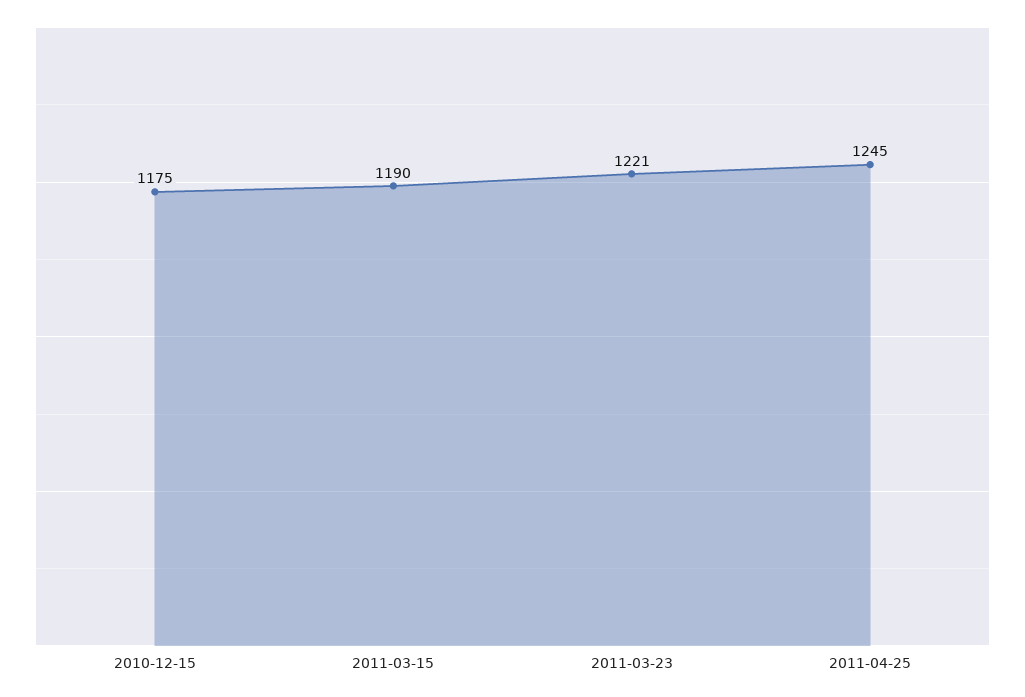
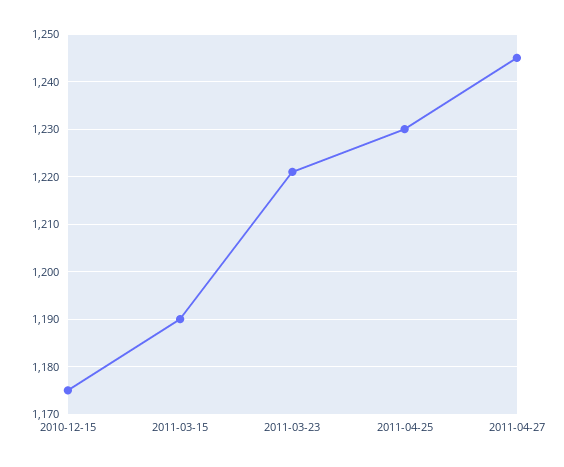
2011-04-25: 1245 -> 1230
2011-04-27: none -> 1245

